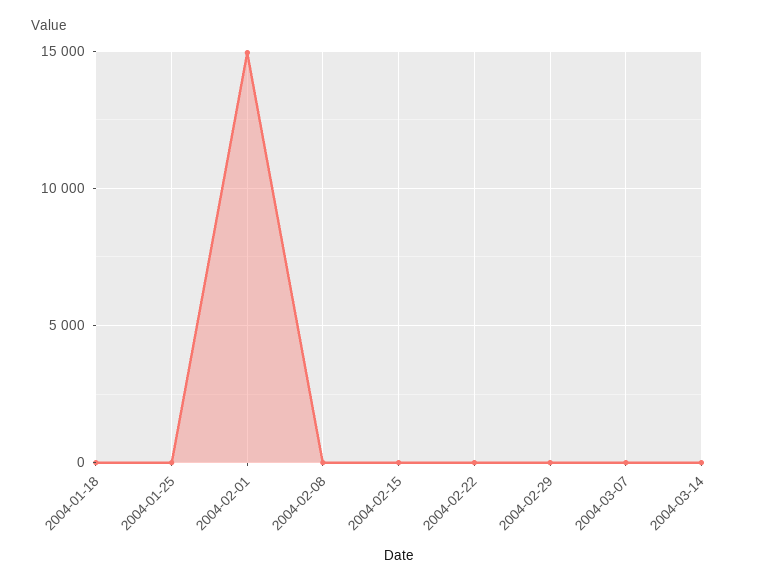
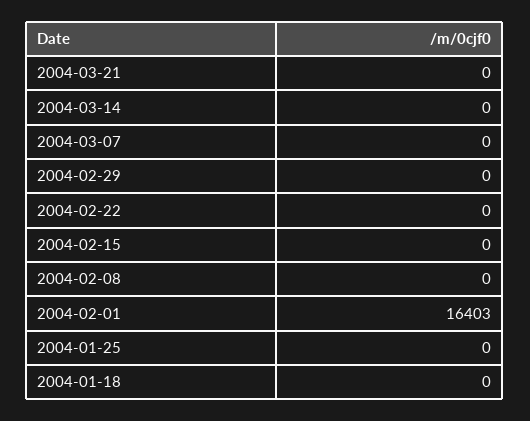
2004-02-01: 15000 -> 16403
2004-03-21: none -> 0

